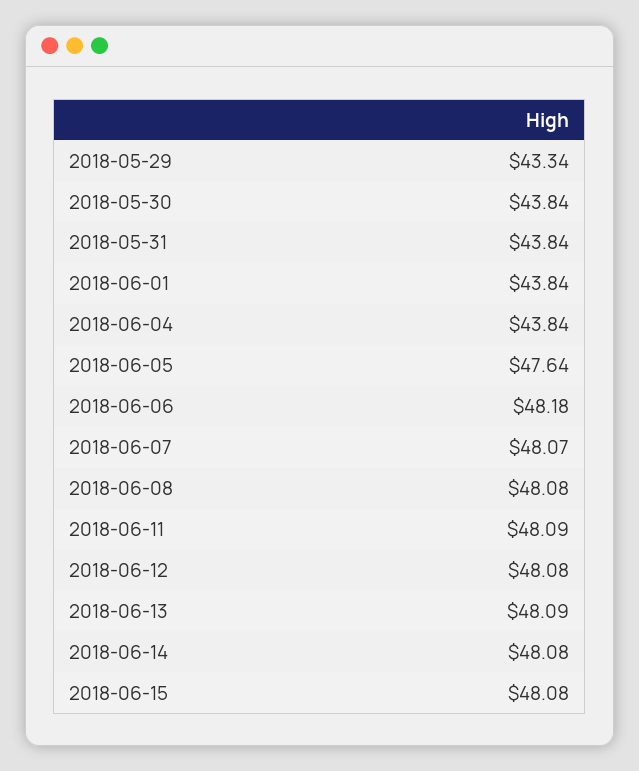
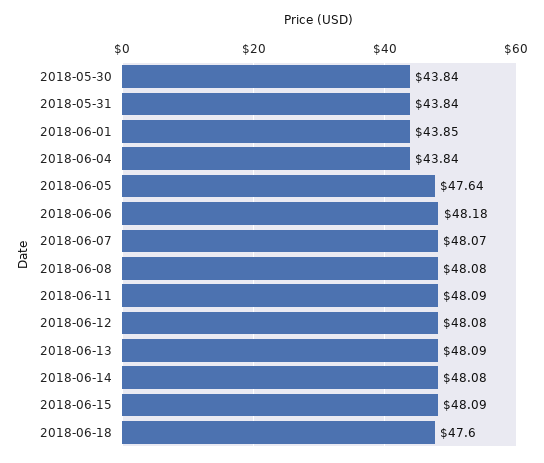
2018-05-29: 43.34 -> none
2018-06-01: 43.84 -> 43.85
2018-06-15: 48.08 -> 48.09
2018-06-18: none -> 47.6

